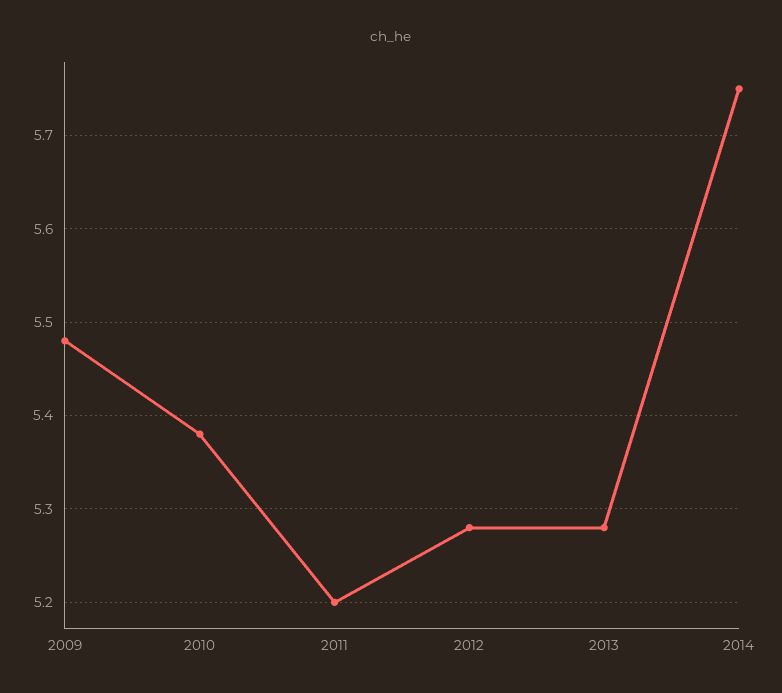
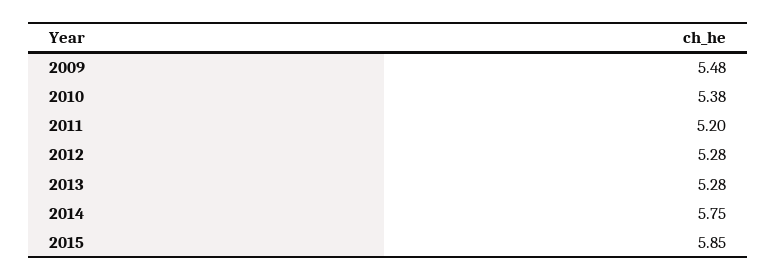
2015: none -> 5.85

